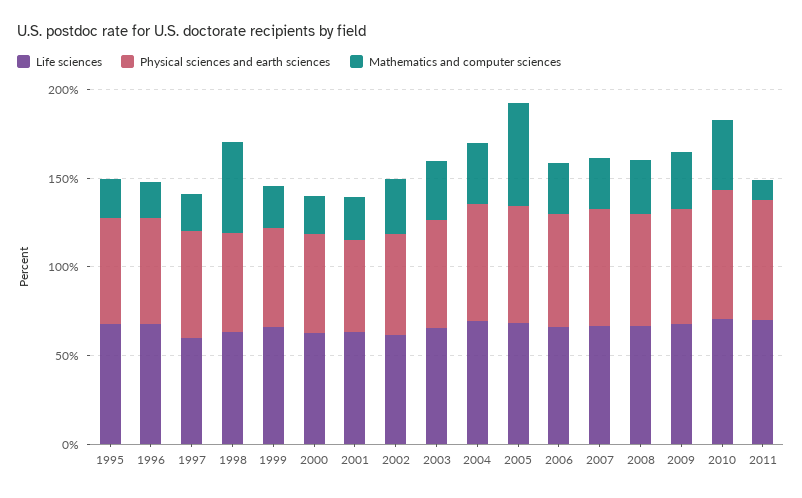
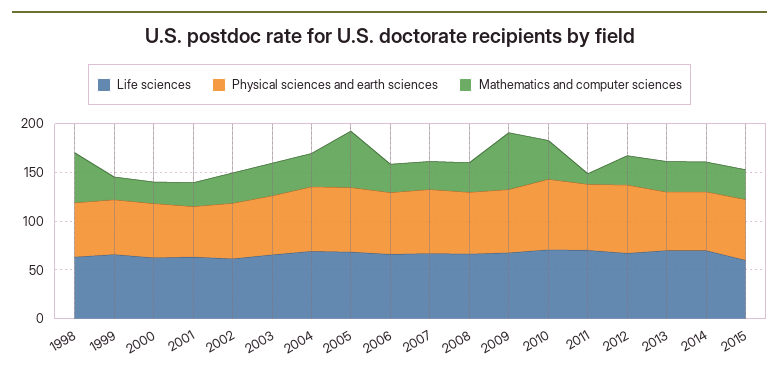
Life sciences, 1995: 70 -> none
Physical sciences and earth sciences, 1995: 60 -> none
Mathematics and computer sciences, 1995: 20 -> none
Life sciences, 1996: 70 -> none
Physical sciences and earth sciences, 1996: 60 -> none
Mathematics and computer sciences, 1996: 20 -> none
Life sciences, 1997: 60 -> none
Physical sciences and earth sciences, 1997: 60 -> none
Mathematics and computer sciences, 1997: 20 -> none
Mathematics and computer sciences, 2009: 30 -> 60
Life sciences, 2012: none -> 70
Physical sciences and earth sciences, 2012: none -> 70
Mathematics and computer sciences, 2012: none -> 30
Life sciences, 2013: none -> 70
Physical sciences and earth sciences, 2013: none -> 60
Mathematics and computer sciences, 2013: none -> 30
Life sciences, 2014: none -> 70
Physical sciences and earth sciences, 2014: none -> 60
Mathematics and computer sciences, 2014: none -> 30
Life sciences, 2015: none -> 60
Physical sciences and earth sciences, 2015: none -> 60
Mathematics and computer sciences, 2015: none -> 30

